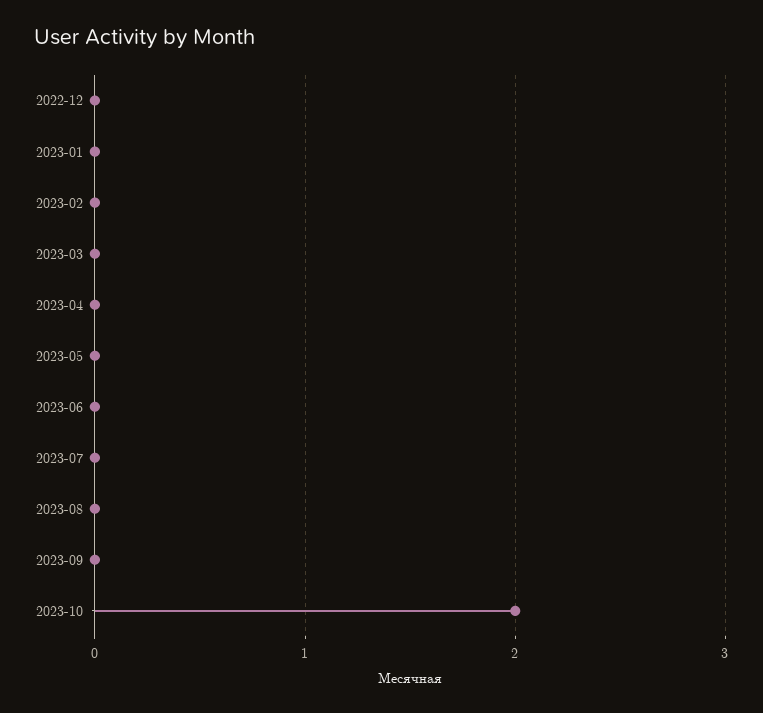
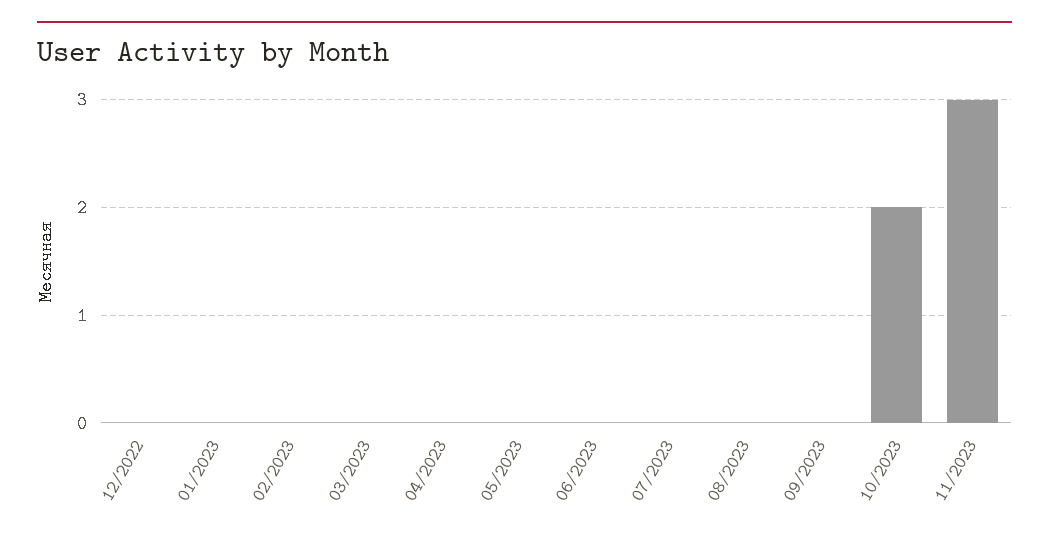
11/2023: none -> 3

